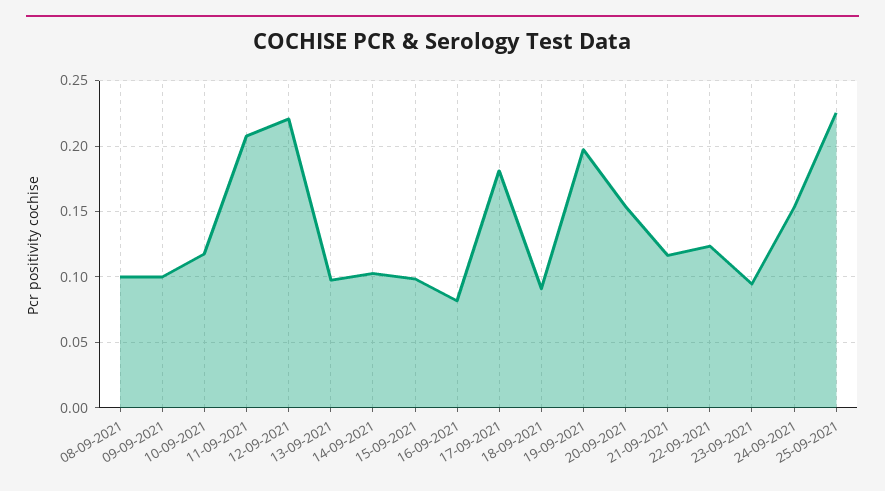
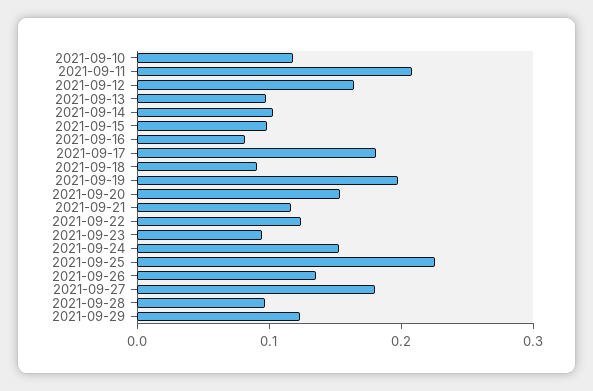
08-09-2021: 0.1 -> none
09-09-2021: 0.1 -> none
12-09-2021: 0.22 -> 0.16
2021-09-26: none -> 0.14
2021-09-27: none -> 0.18
2021-09-28: none -> 0.1
2021-09-29: none -> 0.12

